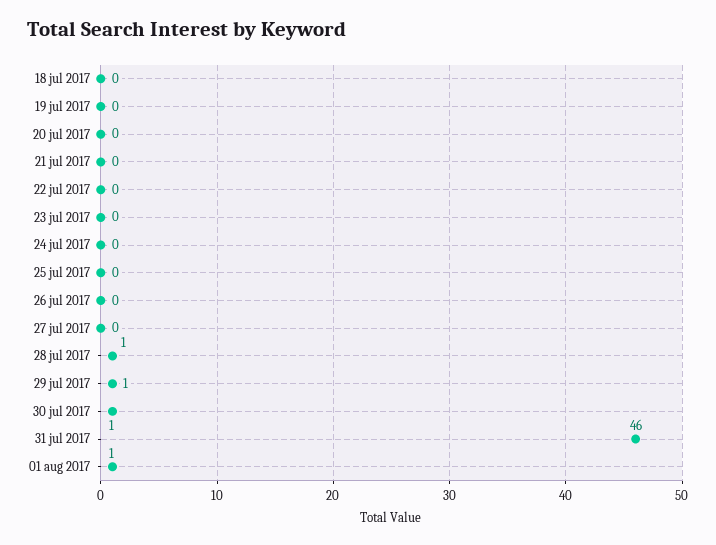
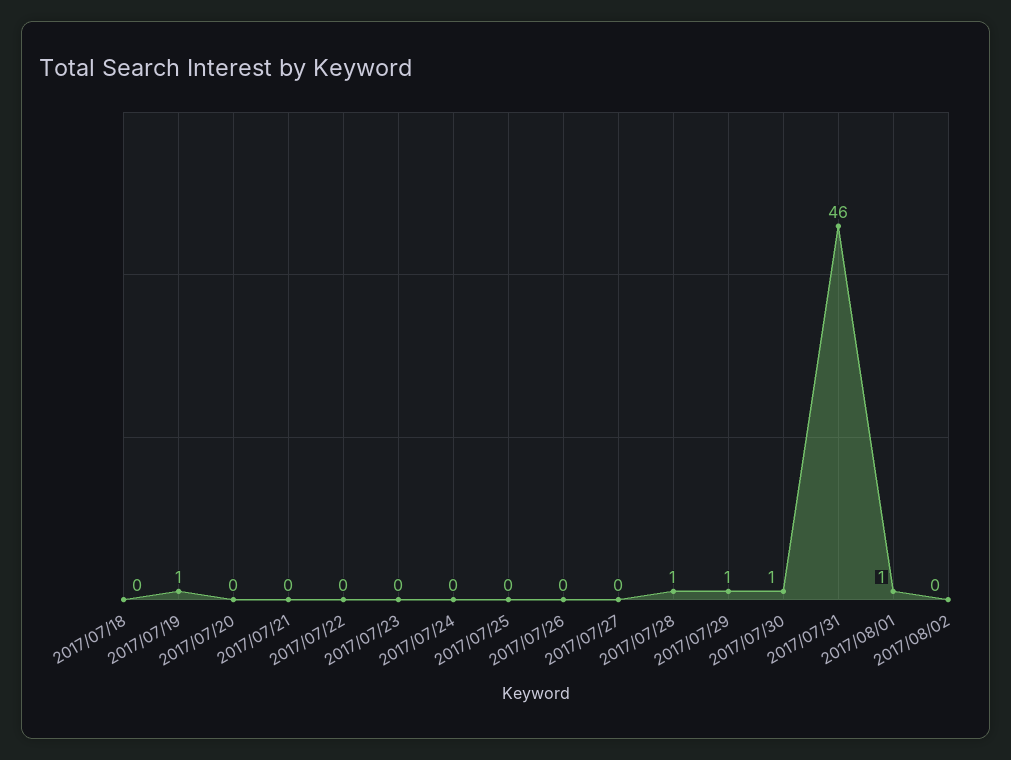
19 jul 2017: 0 -> 1
2017/08/02: none -> 0

